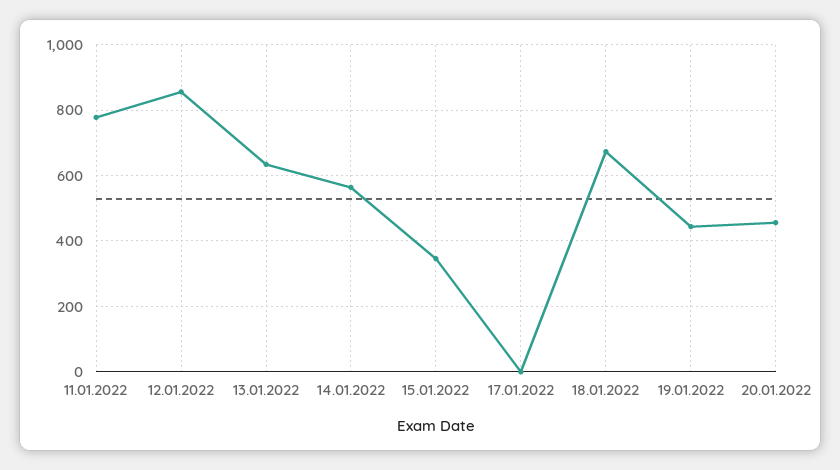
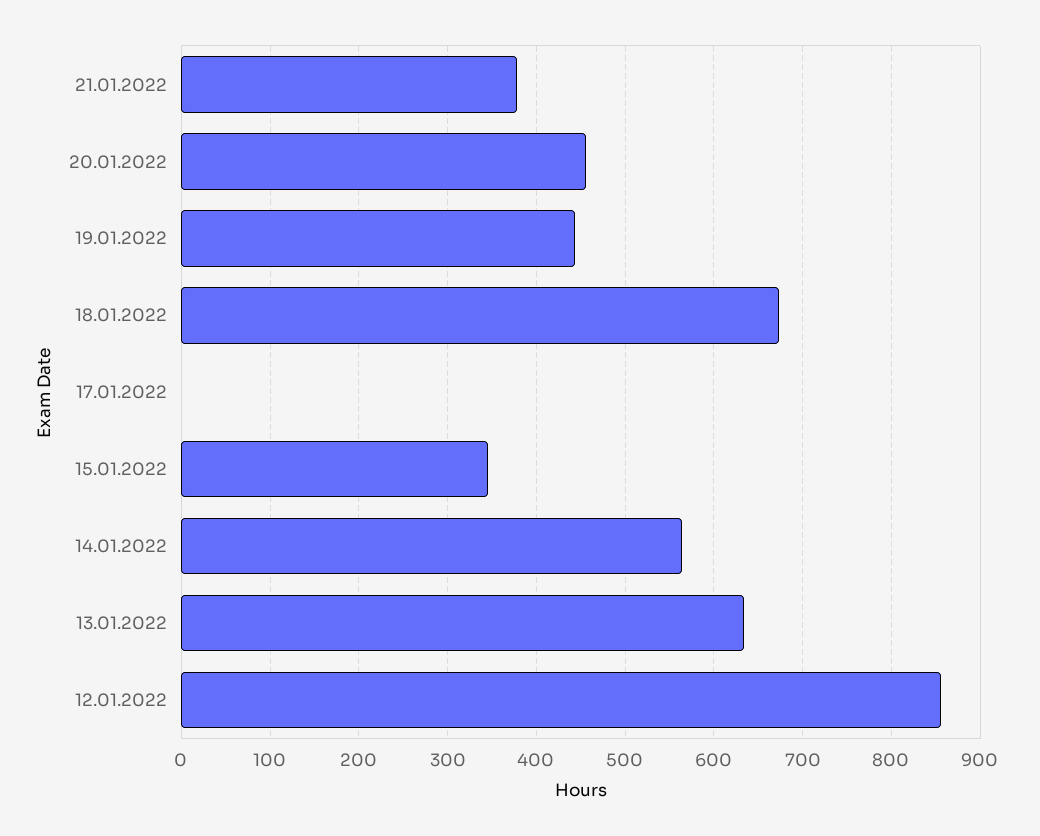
11.01.2022: 780 -> none
21.01.2022: none -> 380

